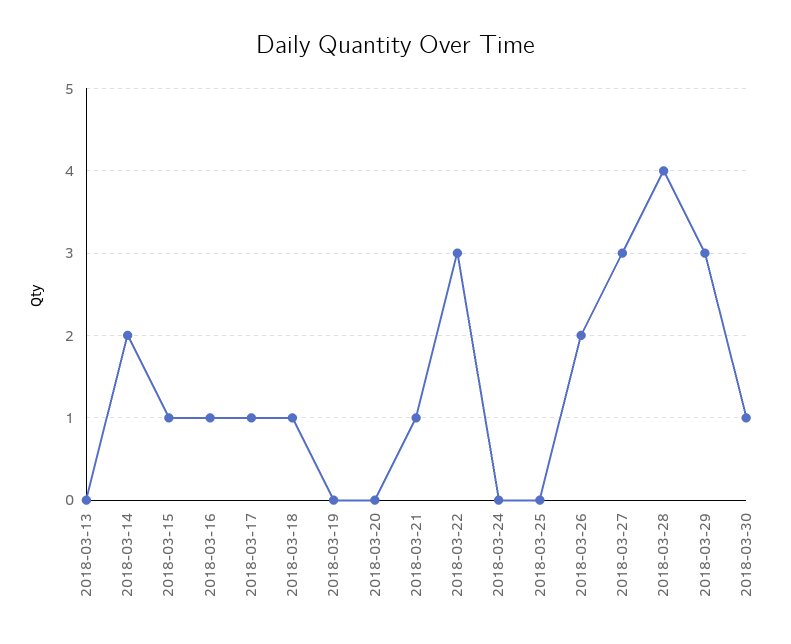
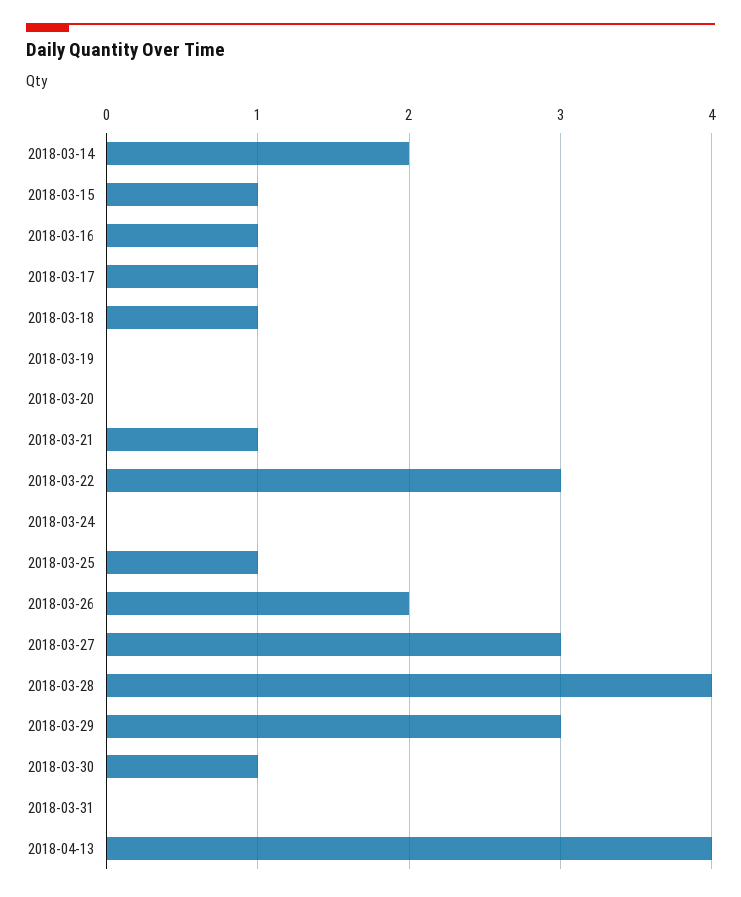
2018-03-13: 0 -> none
2018-03-25: 0 -> 1
2018-03-31: none -> 0
2018-04-13: none -> 4

